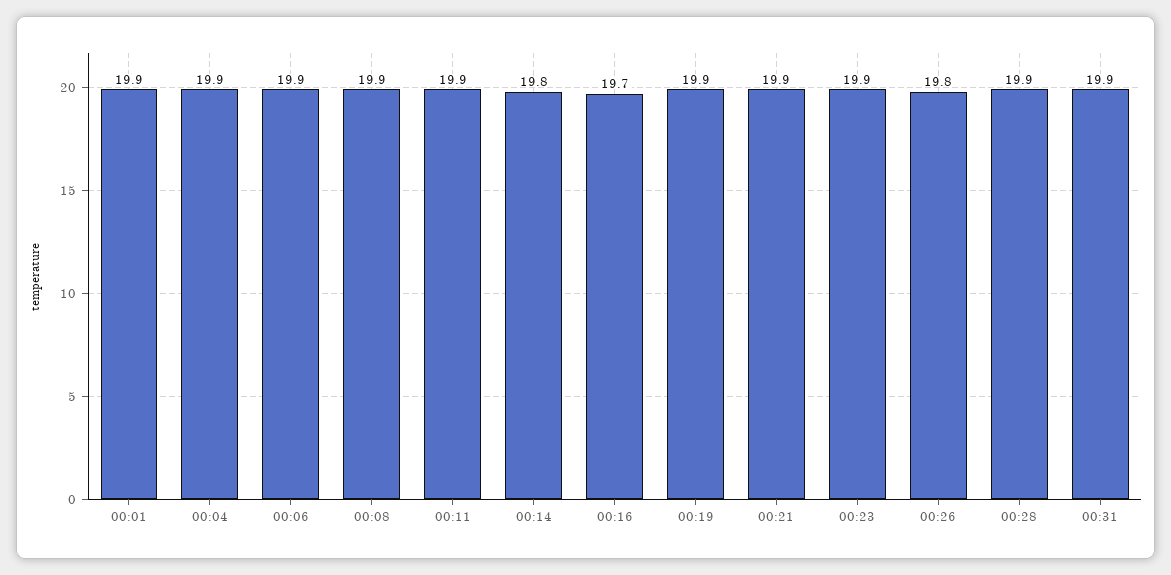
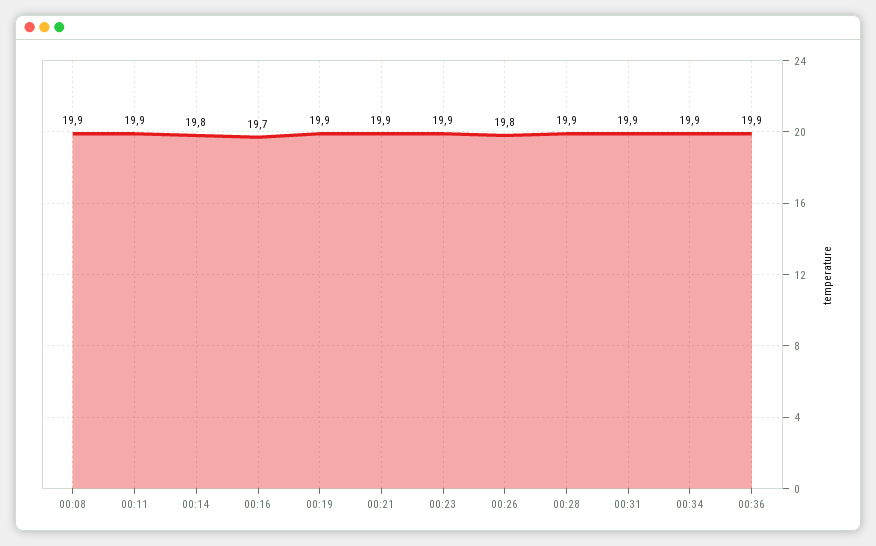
00:01: 19.9 -> none
00:04: 19.9 -> none
00:06: 19.9 -> none
00:34: none -> 19.9
00:36: none -> 19.9

